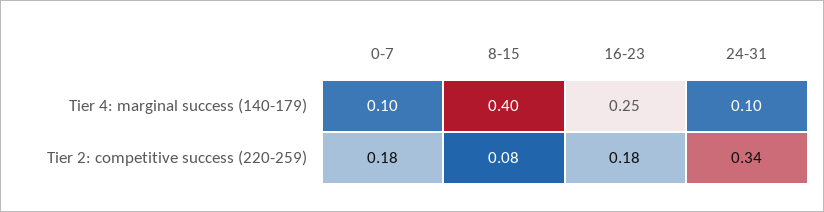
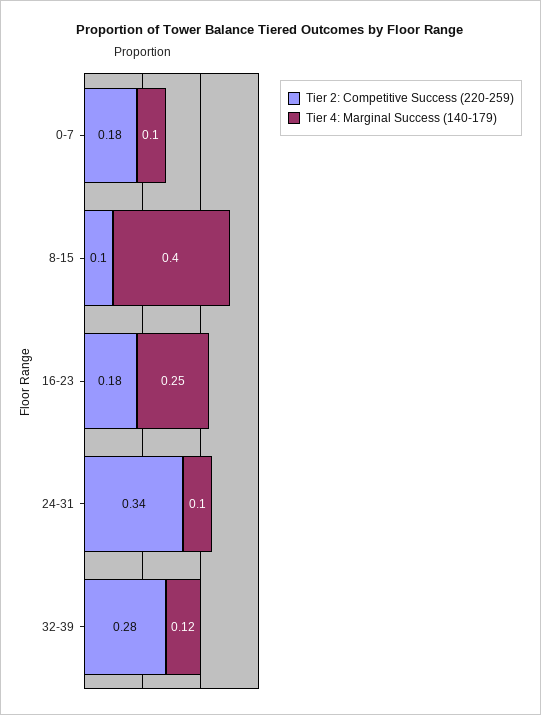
Tier 2: competitive success (220-259), 8-15: 0.08 -> 0.1
Tier 2: competitive success (220-259), 32-39: none -> 0.28
Tier 4: marginal success (140-179), 32-39: none -> 0.12

